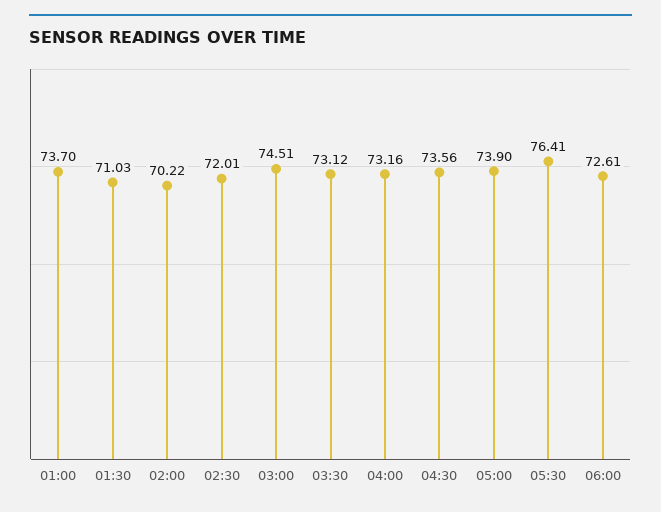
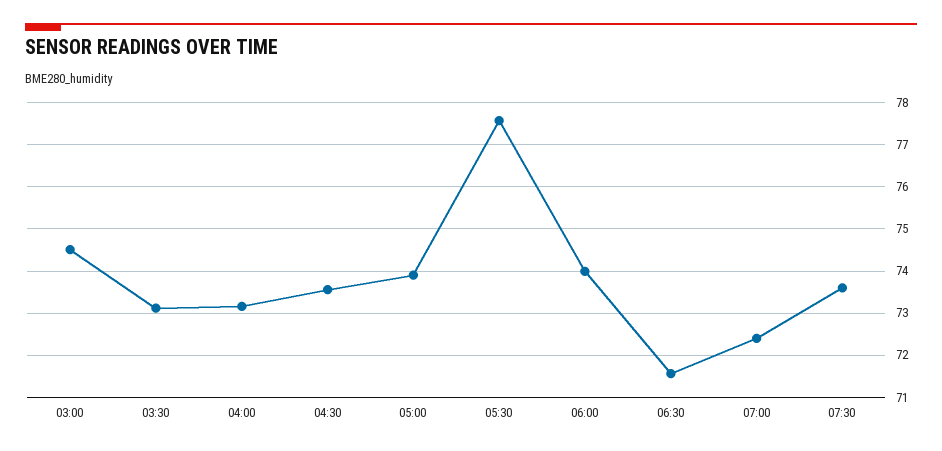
01:00: 73.7 -> none
01:30: 71.03 -> none
02:00: 70.22 -> none
02:30: 72.01 -> none
05:30: 76.41 -> 77.6
06:00: 72.61 -> 74
06:30: none -> 71.6
07:00: none -> 72.4
07:30: none -> 73.6

